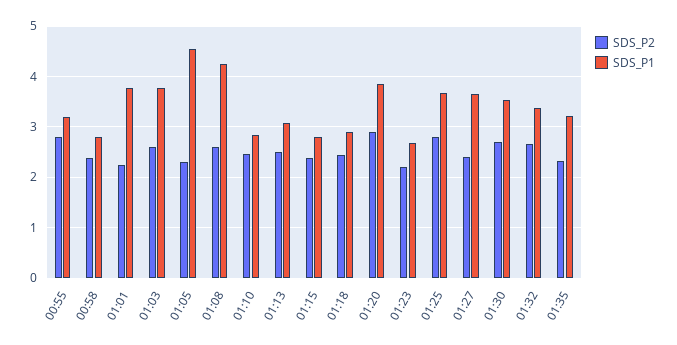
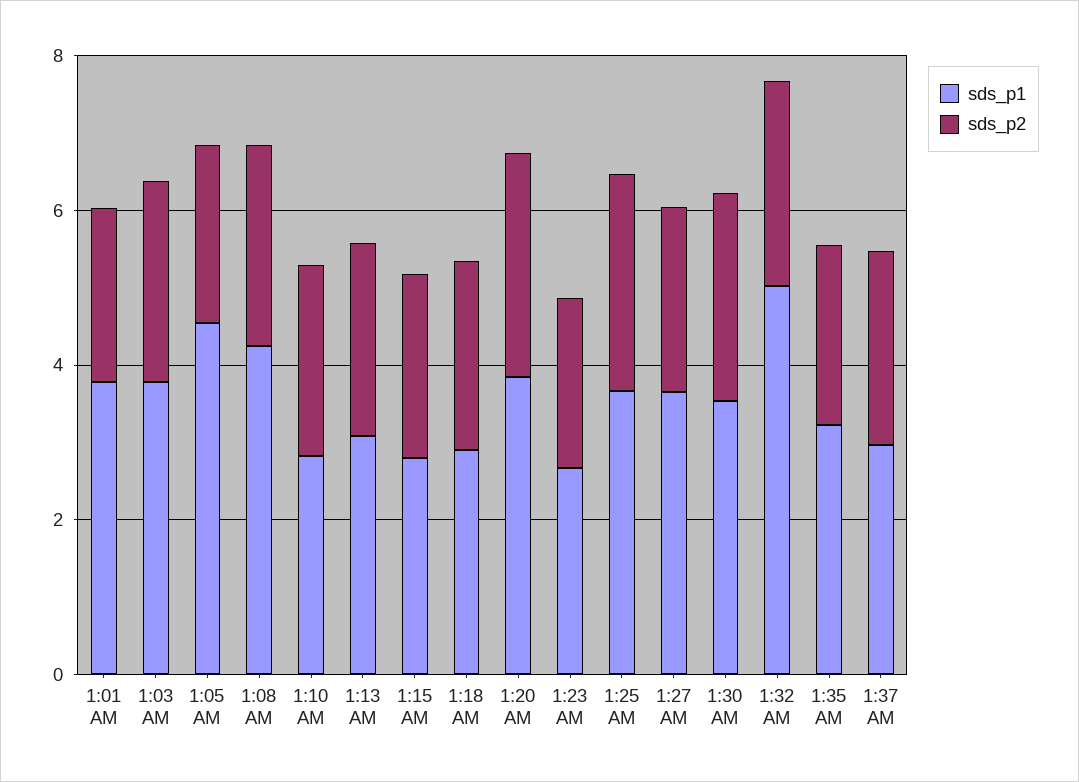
SDS_P2, 00:55: 2.8 -> none
SDS_P1, 00:55: 3.2 -> none
SDS_P2, 00:58: 2.4 -> none
SDS_P1, 00:58: 2.8 -> none
SDS_P1, 01:32: 3.4 -> 5
SDS_P1, 1:37 AM: none -> 3
SDS_P2, 1:37 AM: none -> 2.5

